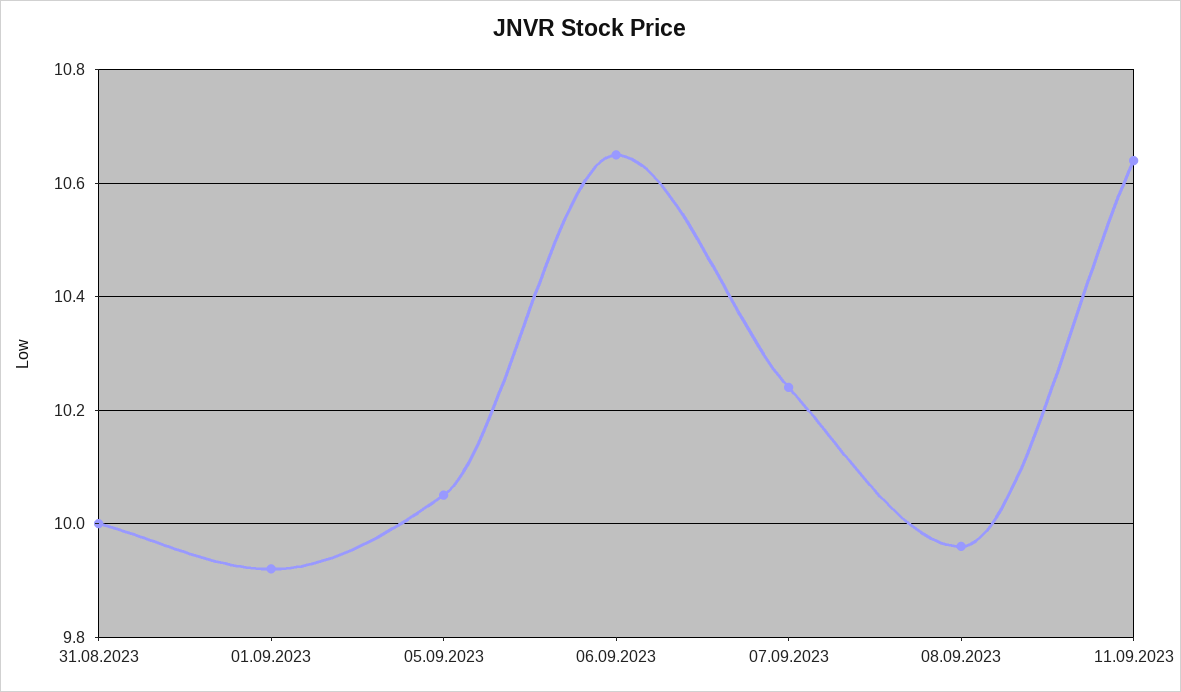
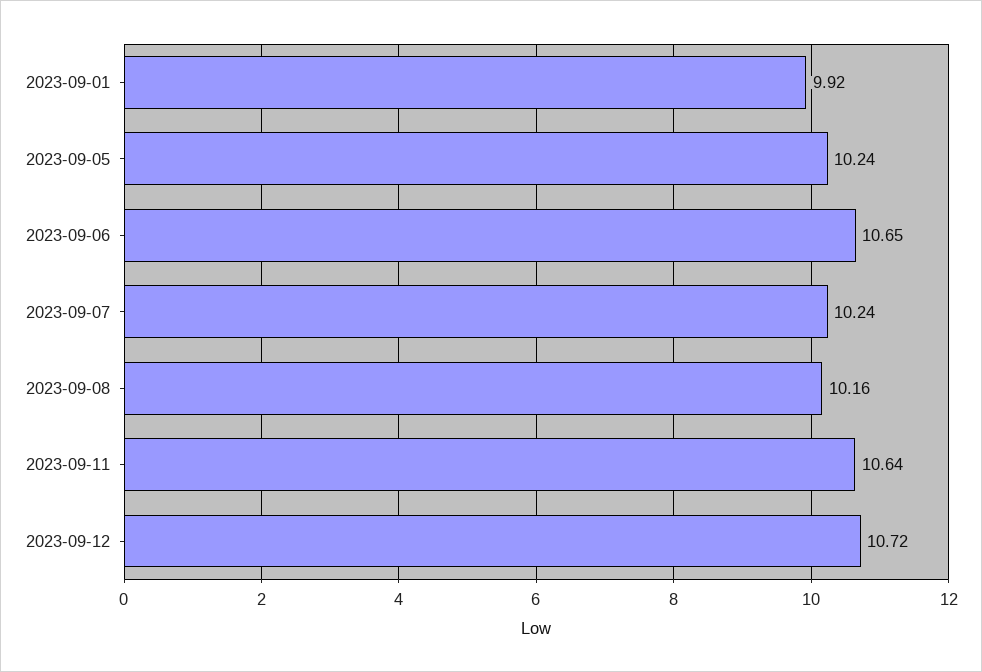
31.08.2023: 10 -> none
05.09.2023: 10.05 -> 10.24
08.09.2023: 9.95 -> 10.16
2023-09-12: none -> 10.72

